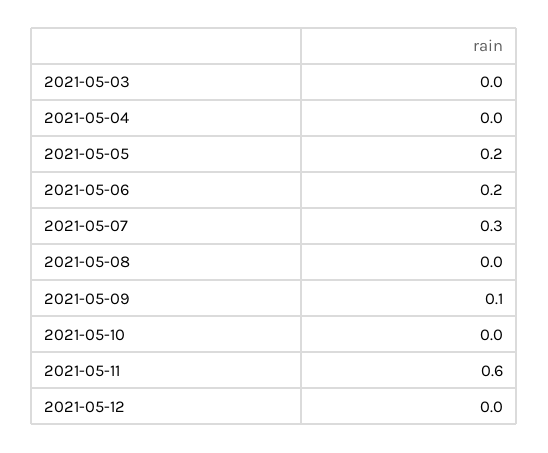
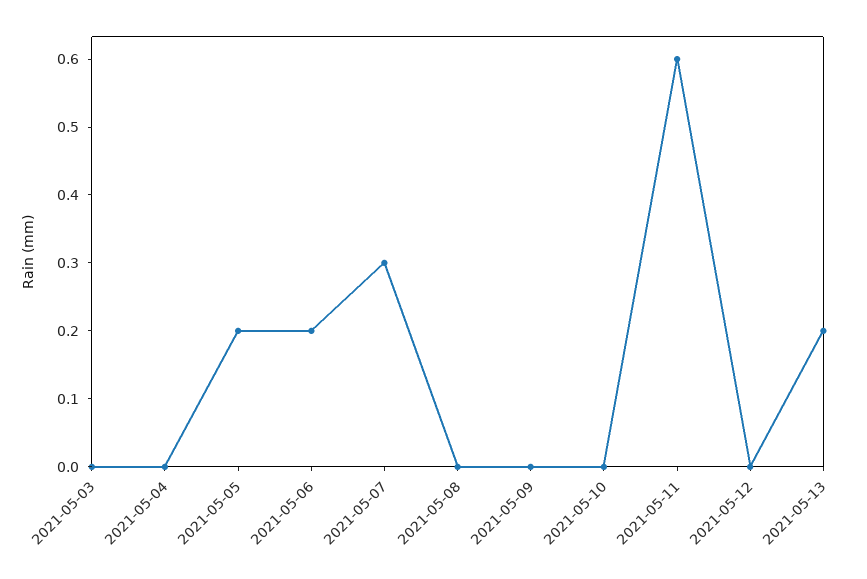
2021-05-09: 0.1 -> 0
2021-05-13: none -> 0.2

